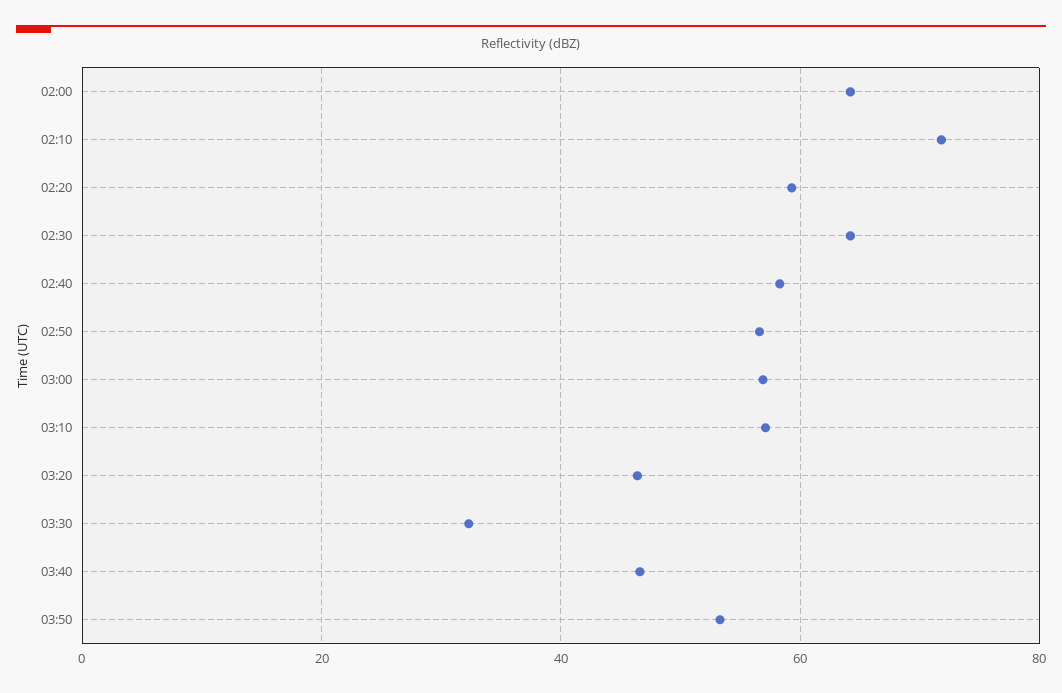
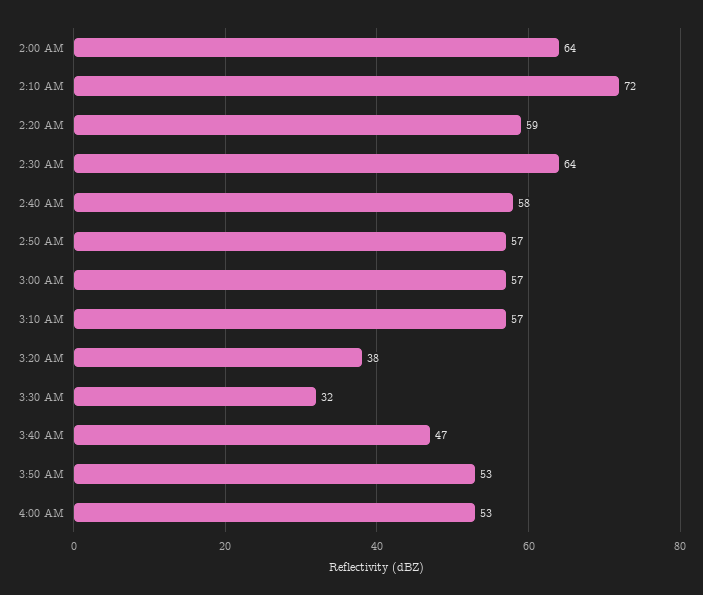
03:20: 46 -> 38
4:00 AM: none -> 53

